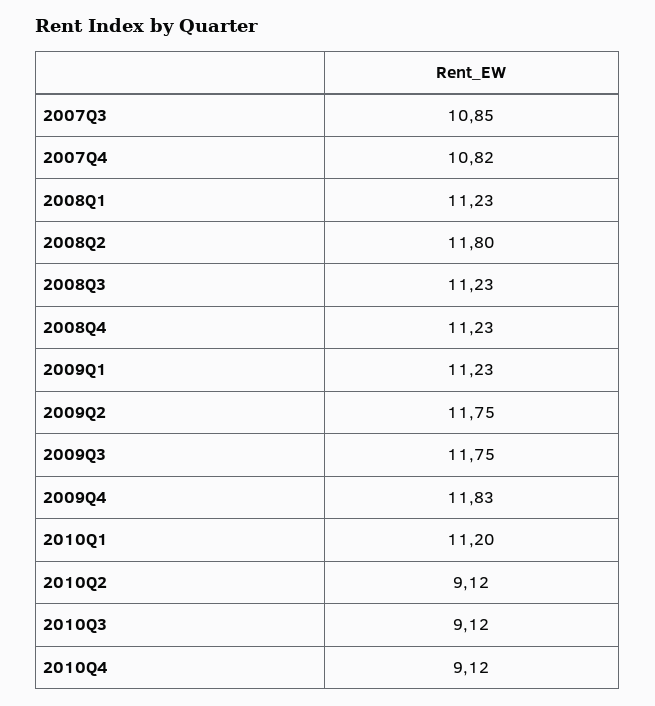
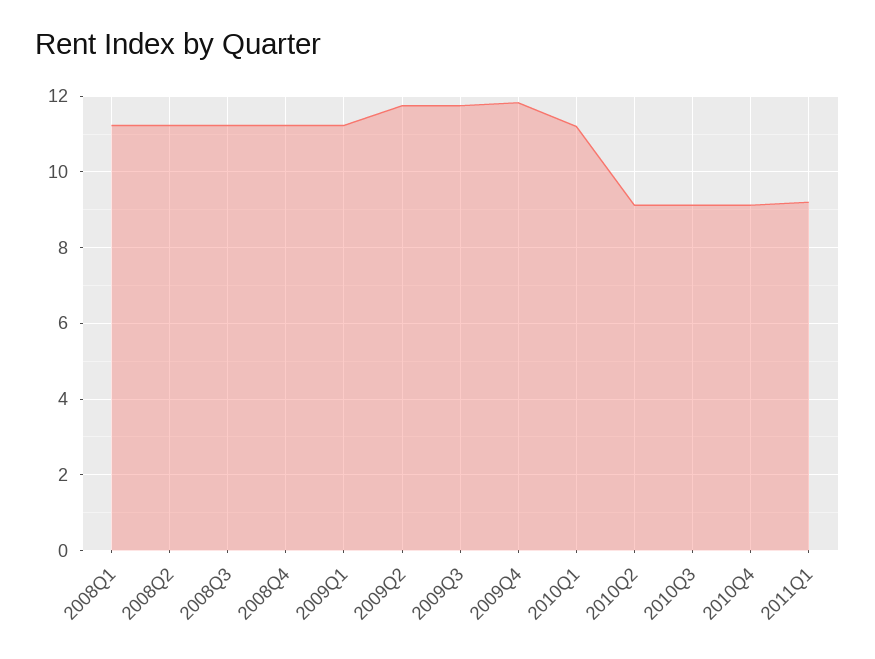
2007Q3: 10.85 -> none
2007Q4: 10.82 -> none
2008Q2: 11.8 -> 11.2
2011Q1: none -> 9.2

